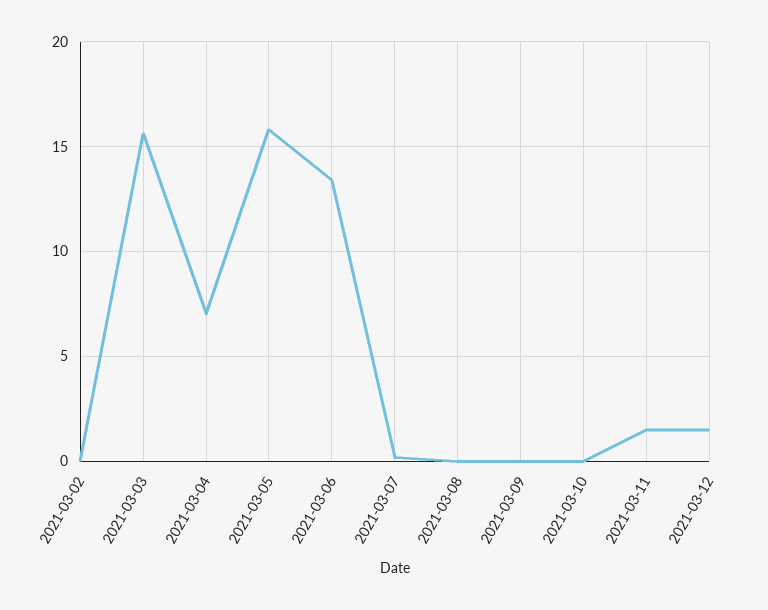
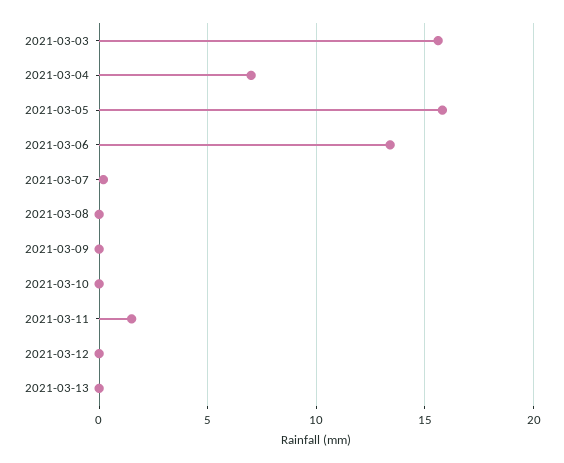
2021-03-02: 0 -> none
2021-03-12: 1.5 -> 0
2021-03-13: none -> 0

